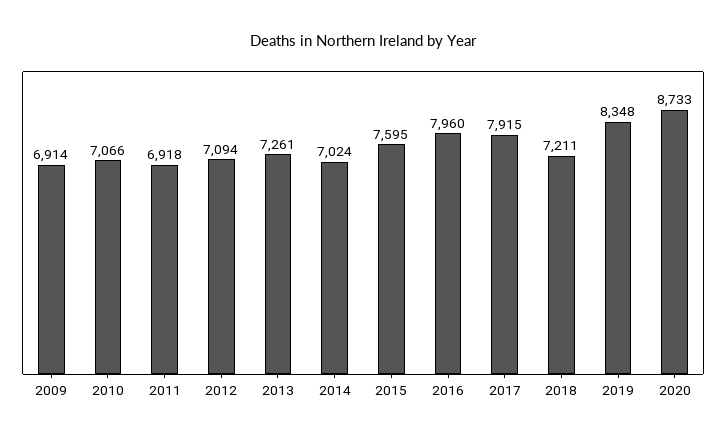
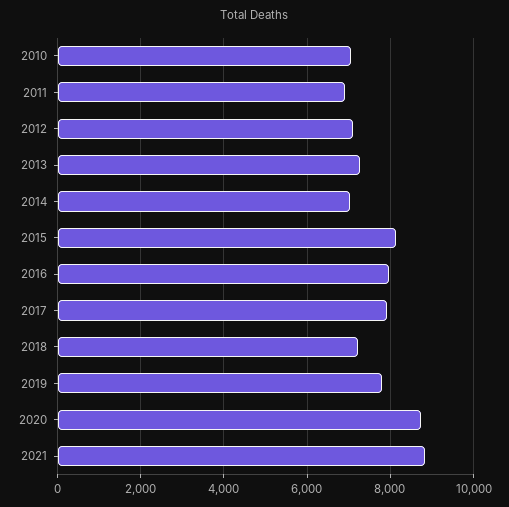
2009: 6914 -> none
2015: 7595 -> 8200
2019: 8348 -> 7800
2021: none -> 8800

